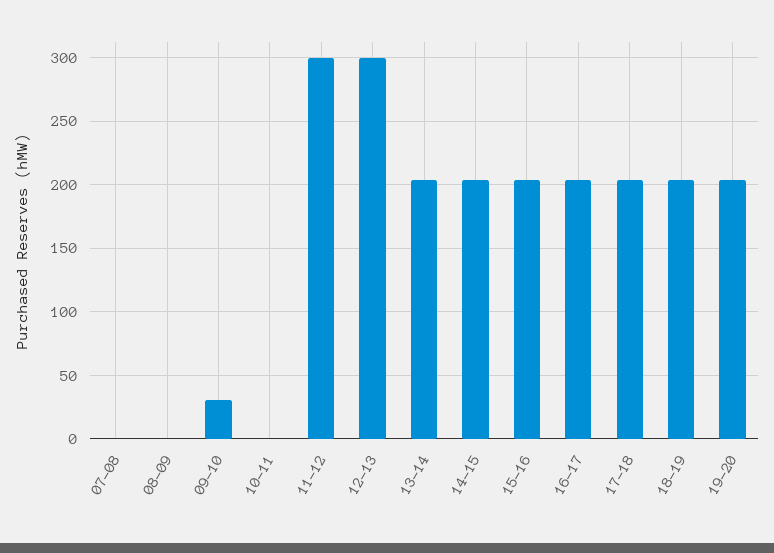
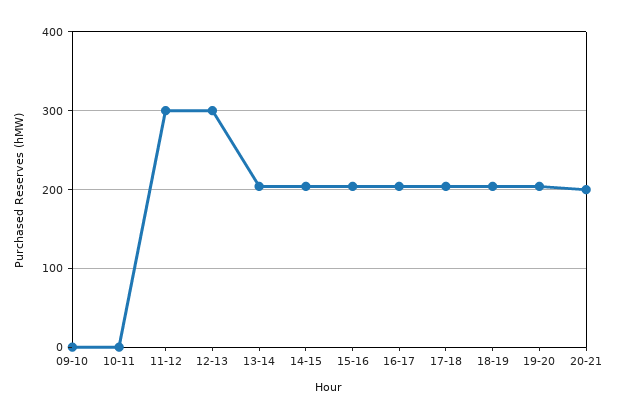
07-08: 0 -> none
08-09: 0 -> none
09-10: 30 -> 0
20-21: none -> 200

